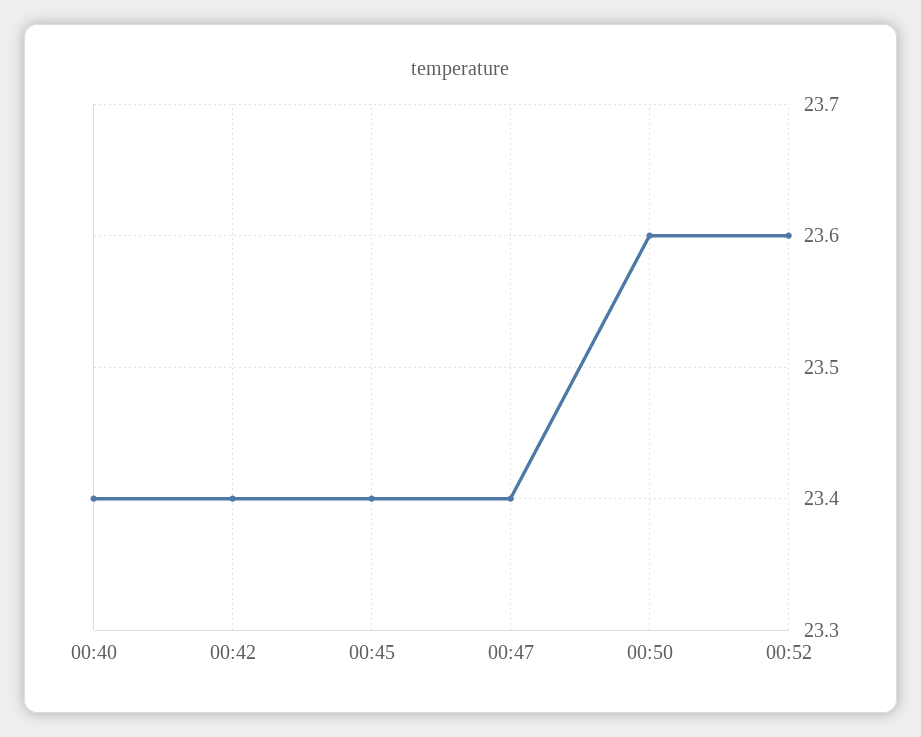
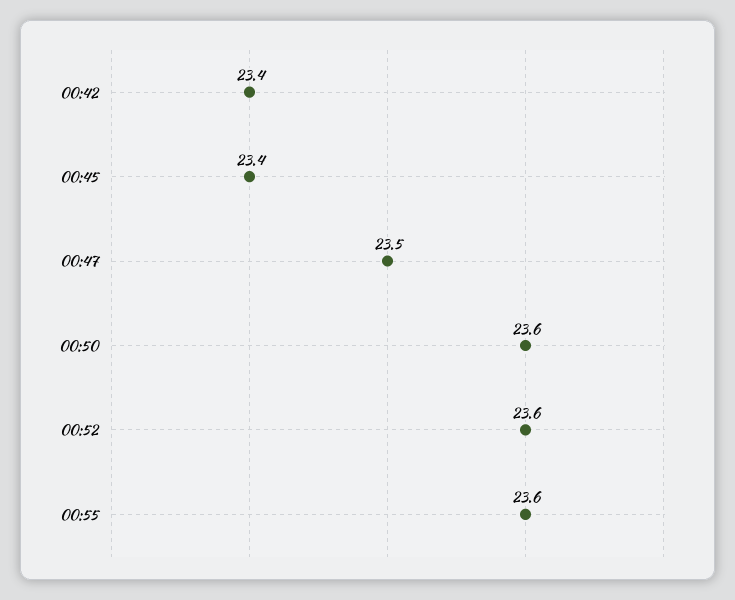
00:40: 23.4 -> none
00:47: 23.4 -> 23.5
00:55: none -> 23.6

